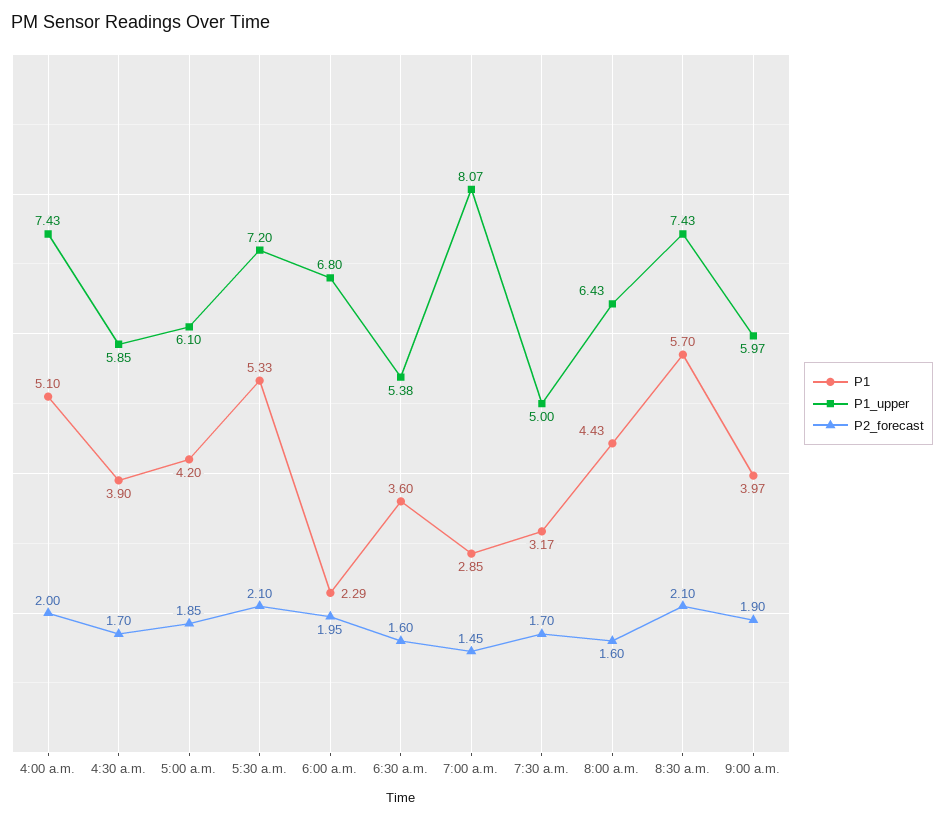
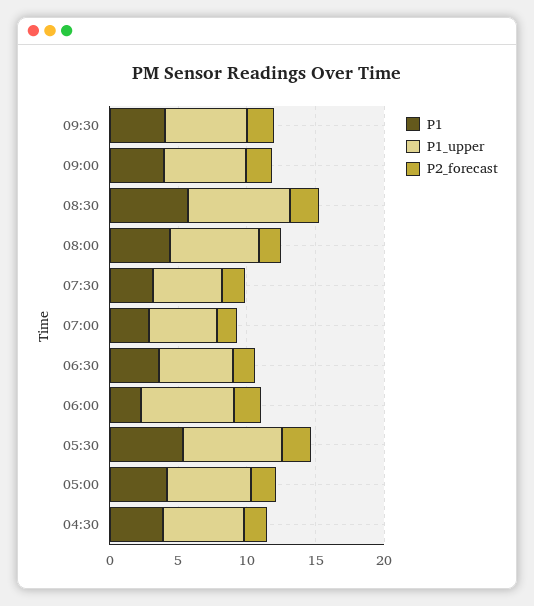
P1, 4:00 a.m.: 5.1 -> none
P1_upper, 4:00 a.m.: 7.43 -> none
P2_forecast, 4:00 a.m.: 2 -> none
P1_upper, 7:00 a.m.: 8.07 -> 5
P1, 09:30: none -> 4
P1_upper, 09:30: none -> 6
P2_forecast, 09:30: none -> 2

